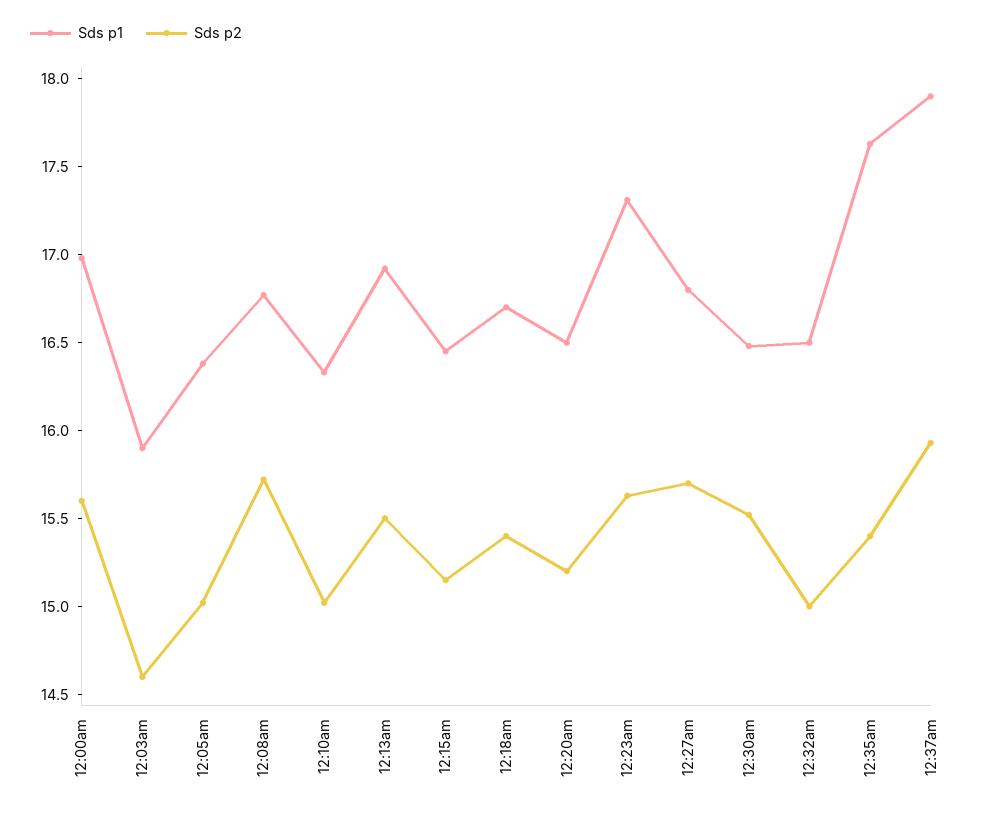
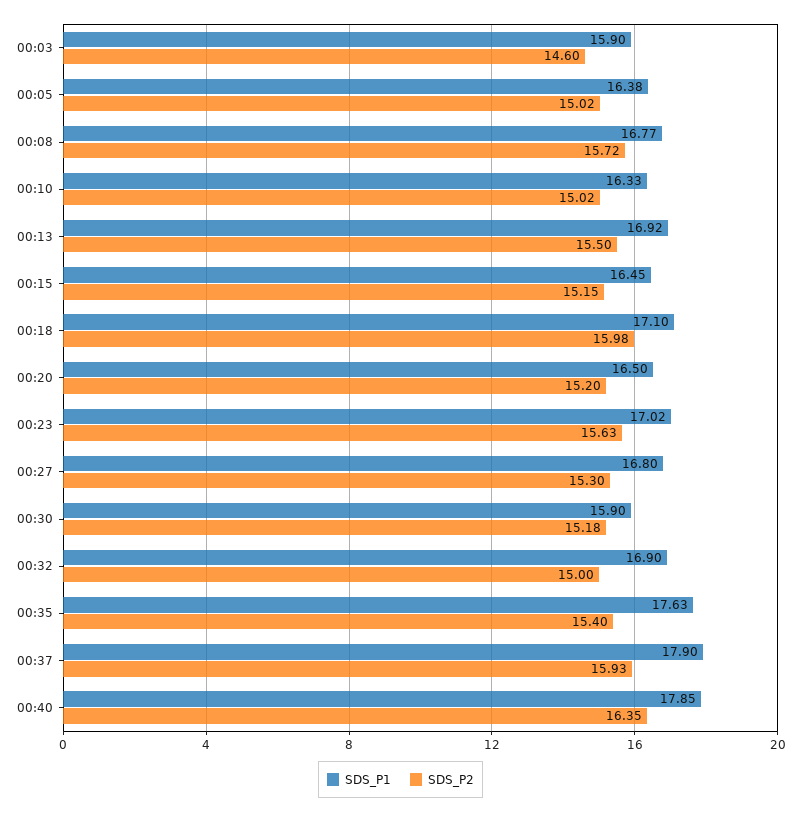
Sds p1, 12:00am: 17 -> none
Sds p2, 12:00am: 15.6 -> none
Sds p1, 12:18am: 16.7 -> 17.1
Sds p2, 12:18am: 15.4 -> 15.98
Sds p1, 12:23am: 17.3 -> 17.02
Sds p2, 12:27am: 15.7 -> 15.3
Sds p1, 12:30am: 16.5 -> 15.9
Sds p2, 12:30am: 15.5 -> 15.18
Sds p1, 12:32am: 16.5 -> 16.9
Sds p1, 00:40: none -> 17.85
Sds p2, 00:40: none -> 16.35

